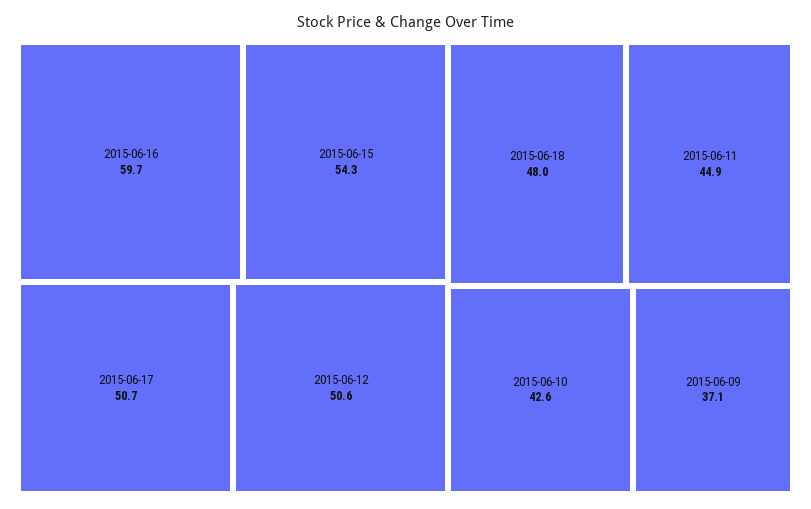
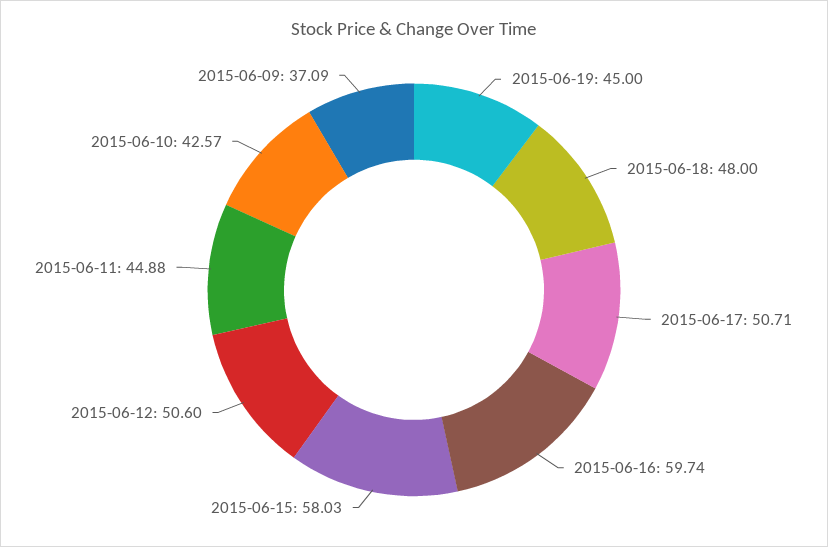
2015-06-15: 54.3 -> 58.03
2015-06-19: none -> 45

